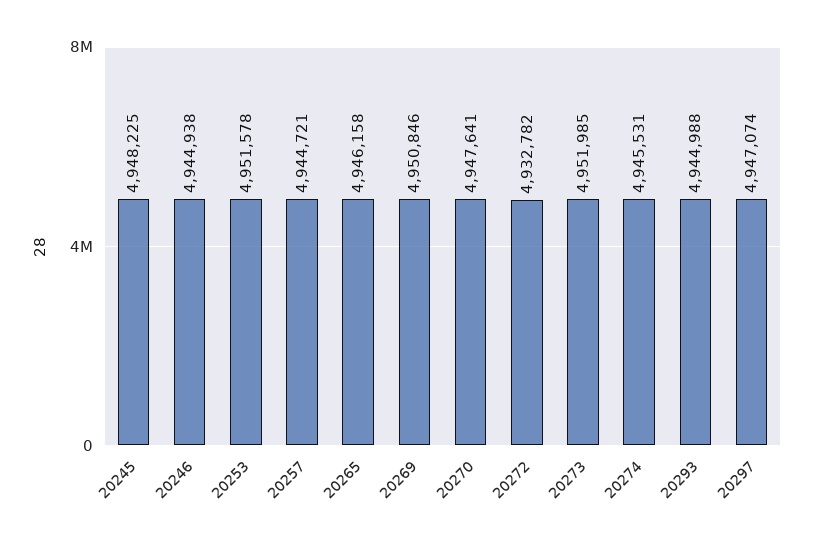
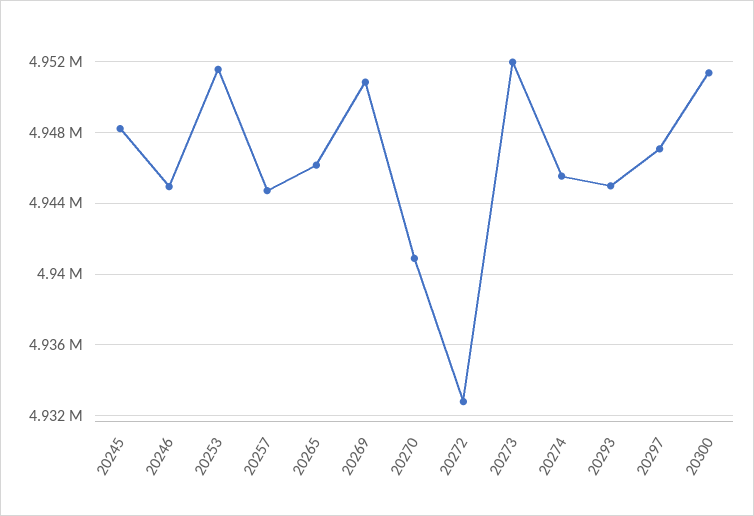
20270: 4947641 -> 4941000
20300: none -> 4951500

